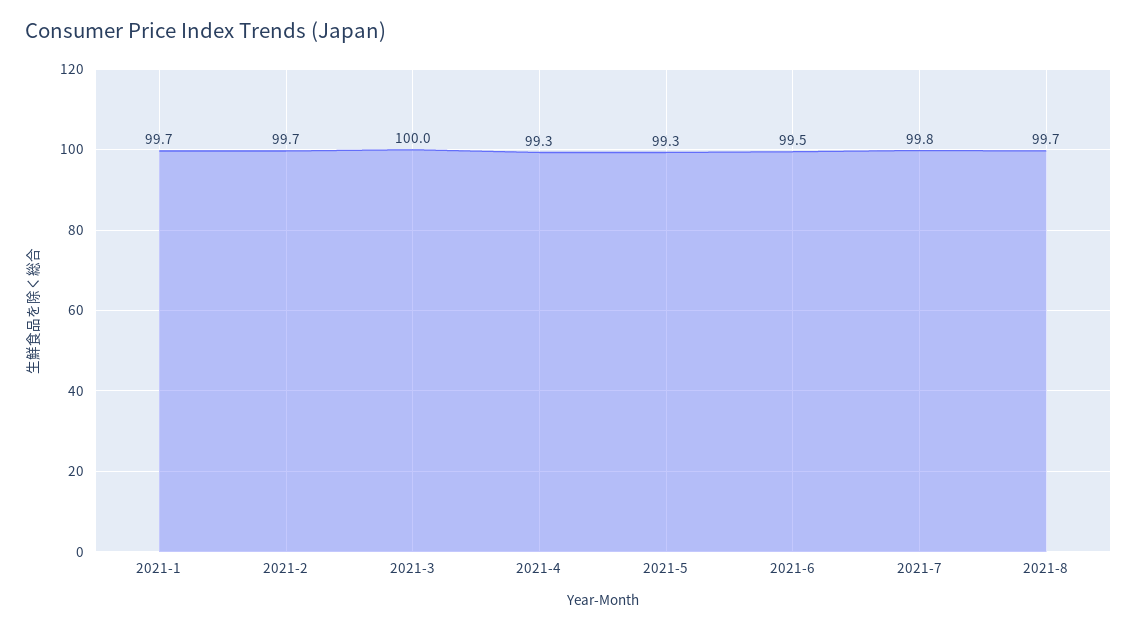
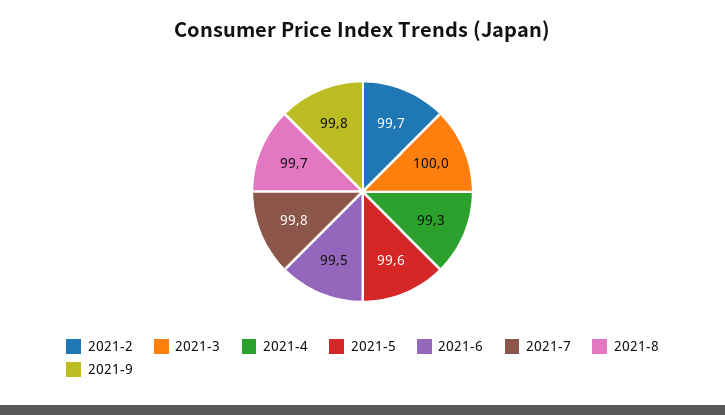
2021-1: 99.7 -> none
2021-5: 99.3 -> 99.6
2021-9: none -> 99.8

